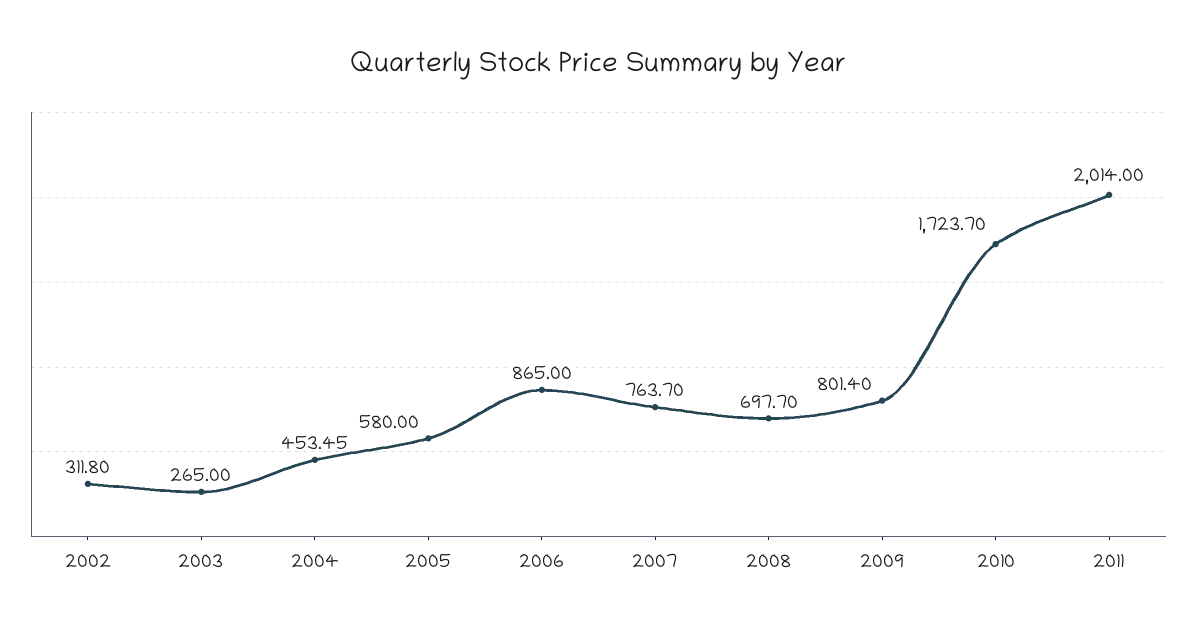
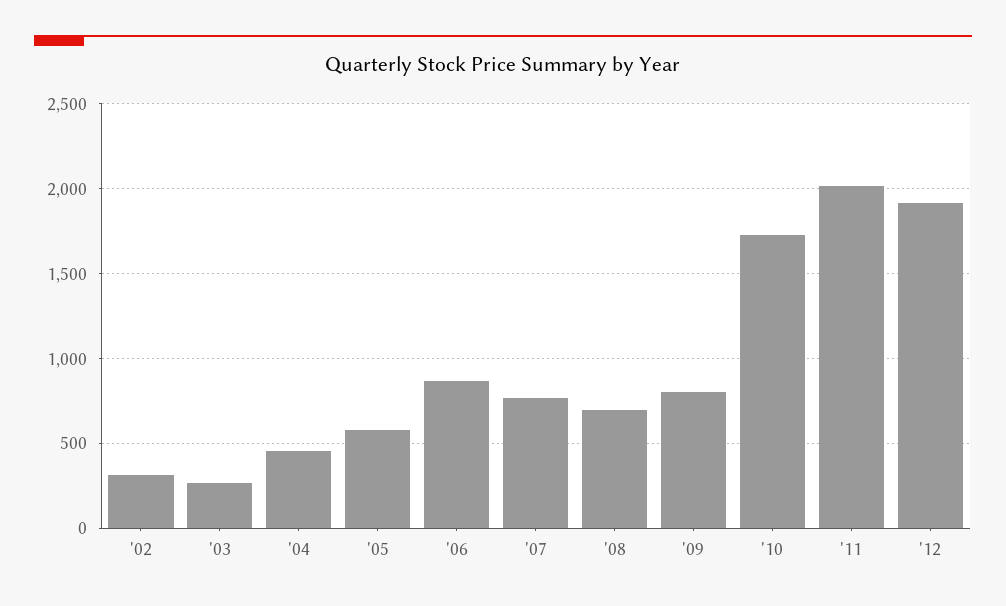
'12: none -> 1900

